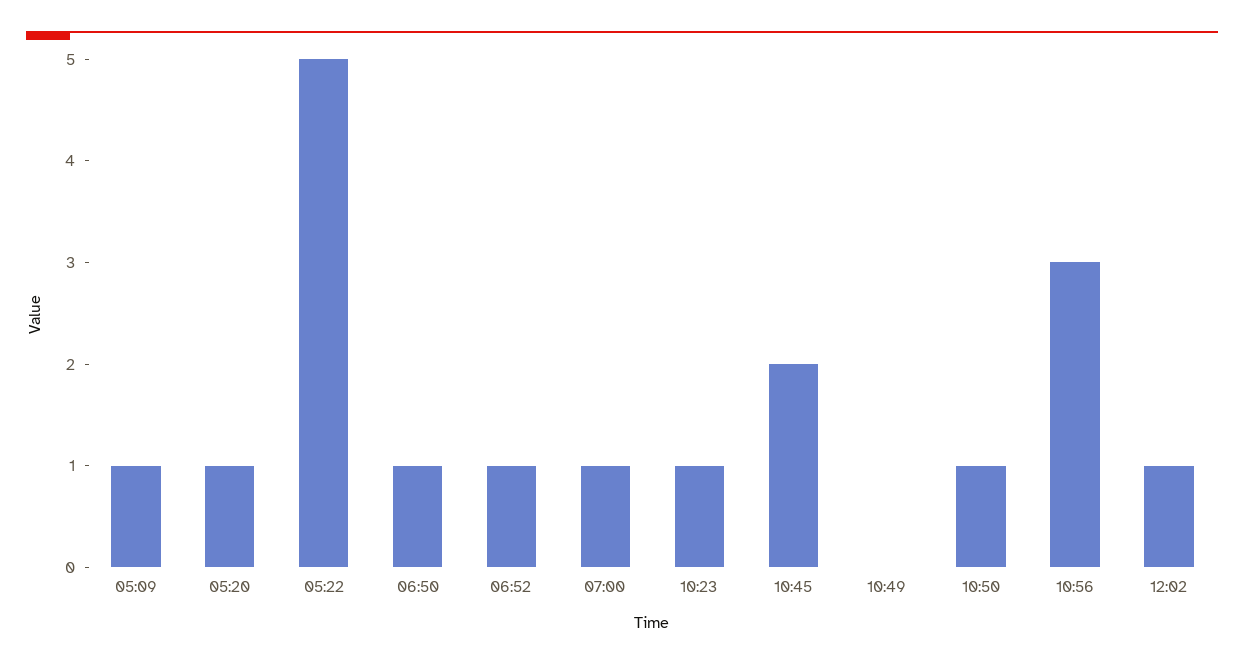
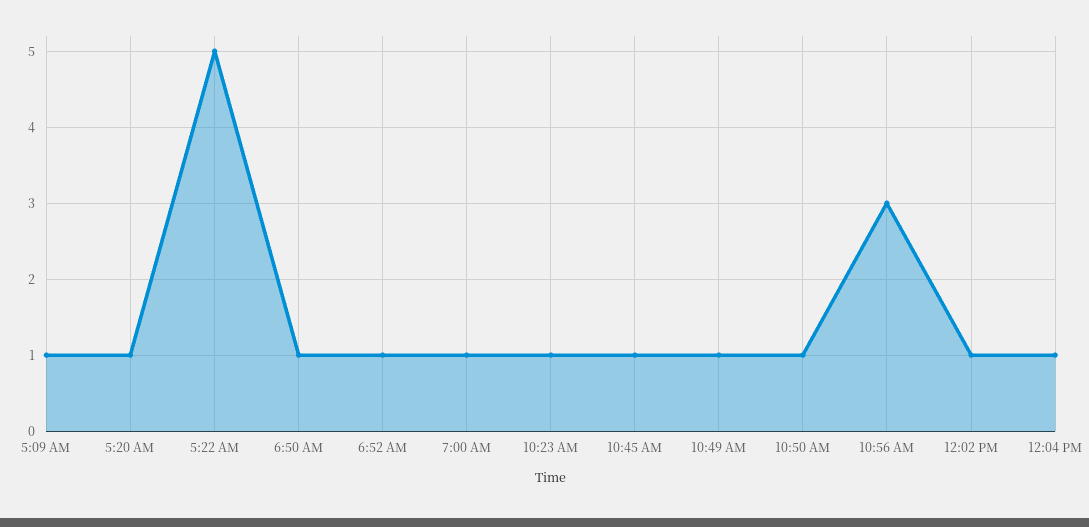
10:45: 2 -> 1
10:49: 0 -> 1
12:04 PM: none -> 1

